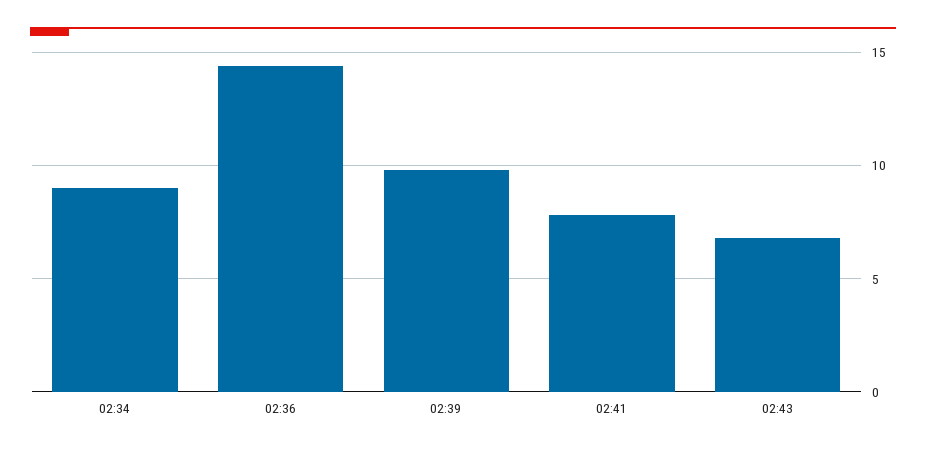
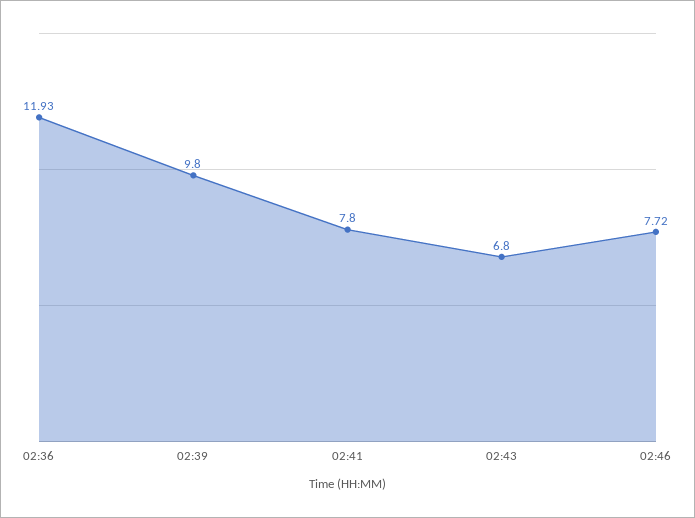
02:34: 9 -> none
02:36: 14.5 -> 11.93
02:46: none -> 7.72

